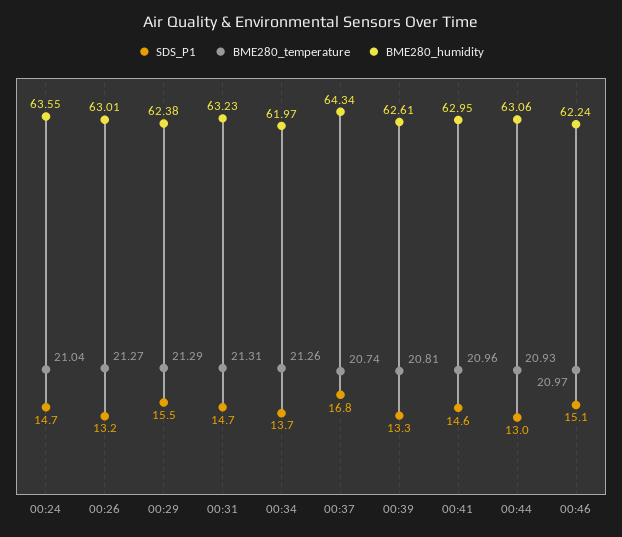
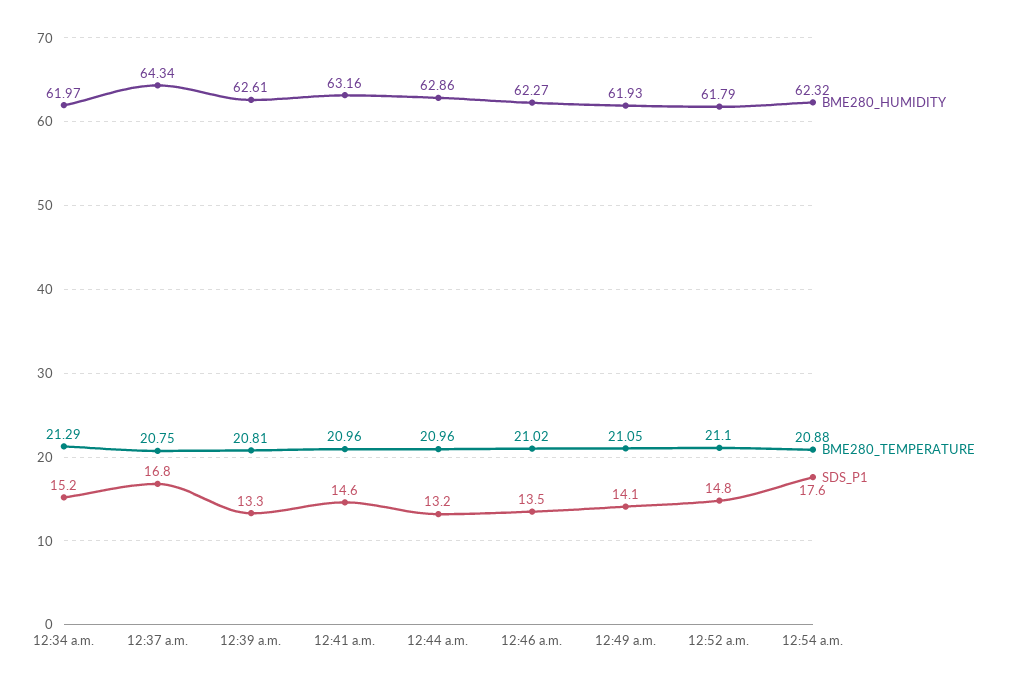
SDS_P1, 00:24: 14.7 -> none
BME280_temperature, 00:24: 21.04 -> none
BME280_humidity, 00:24: 63.55 -> none
SDS_P1, 00:26: 13.2 -> none
BME280_temperature, 00:26: 21.27 -> none
BME280_humidity, 00:26: 63.01 -> none
SDS_P1, 00:29: 15.5 -> none
BME280_temperature, 00:29: 21.29 -> none
BME280_humidity, 00:29: 62.38 -> none
SDS_P1, 00:31: 14.7 -> none
BME280_temperature, 00:31: 21.31 -> none
BME280_humidity, 00:31: 63.23 -> none
SDS_P1, 00:34: 13.7 -> 15.2
BME280_temperature, 00:34: 21.26 -> 21.29
BME280_temperature, 00:37: 20.74 -> 20.75
BME280_humidity, 00:41: 62.95 -> 63.16
SDS_P1, 00:44: 13 -> 13.2
BME280_temperature, 00:44: 20.93 -> 20.96
BME280_humidity, 00:44: 63.06 -> 62.86
SDS_P1, 00:46: 15.1 -> 13.5
BME280_temperature, 00:46: 20.97 -> 21.02
BME280_humidity, 00:46: 62.24 -> 62.27
BME280_humidity, 12:49 a.m.: none -> 61.93
BME280_temperature, 12:49 a.m.: none -> 21.05
SDS_P1, 12:49 a.m.: none -> 14.1
BME280_humidity, 12:52 a.m.: none -> 61.79
BME280_temperature, 12:52 a.m.: none -> 21.1
SDS_P1, 12:52 a.m.: none -> 14.8
BME280_humidity, 12:54 a.m.: none -> 62.32
BME280_temperature, 12:54 a.m.: none -> 20.88
SDS_P1, 12:54 a.m.: none -> 17.6

